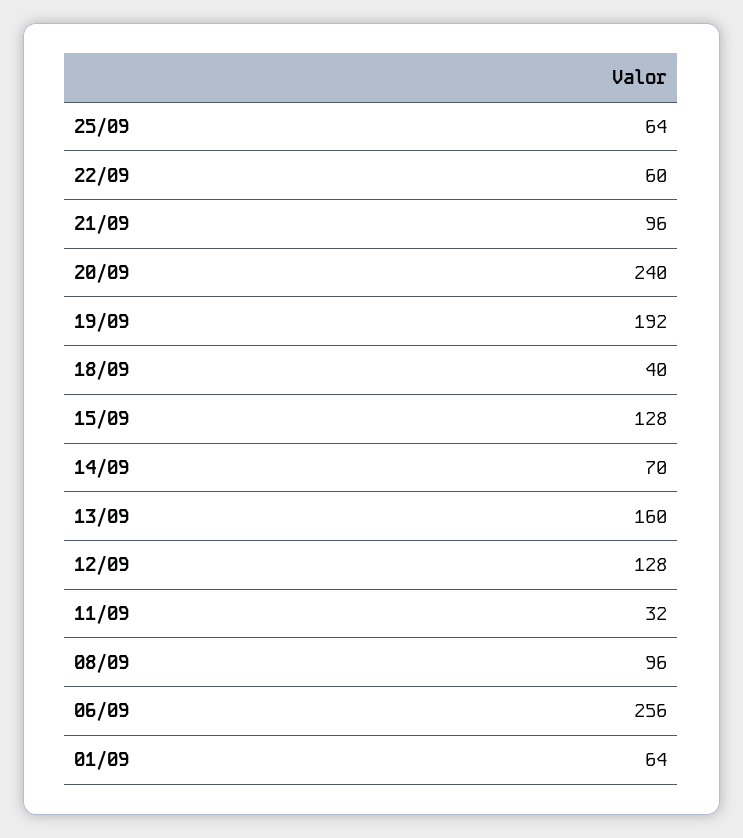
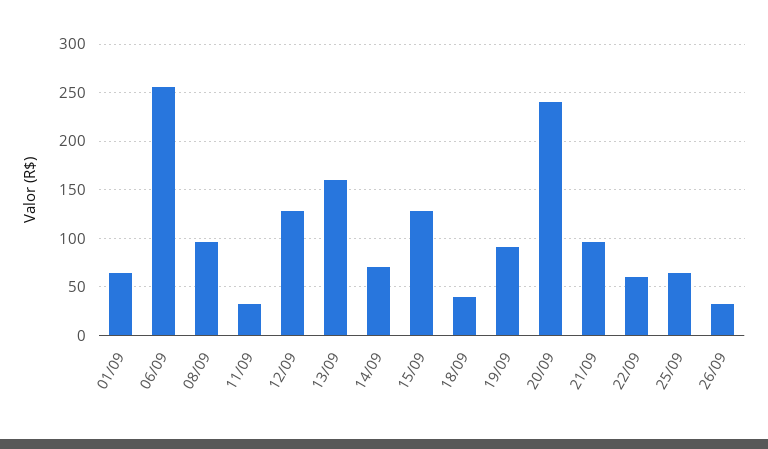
19/09: 192 -> 90
26/09: none -> 30

